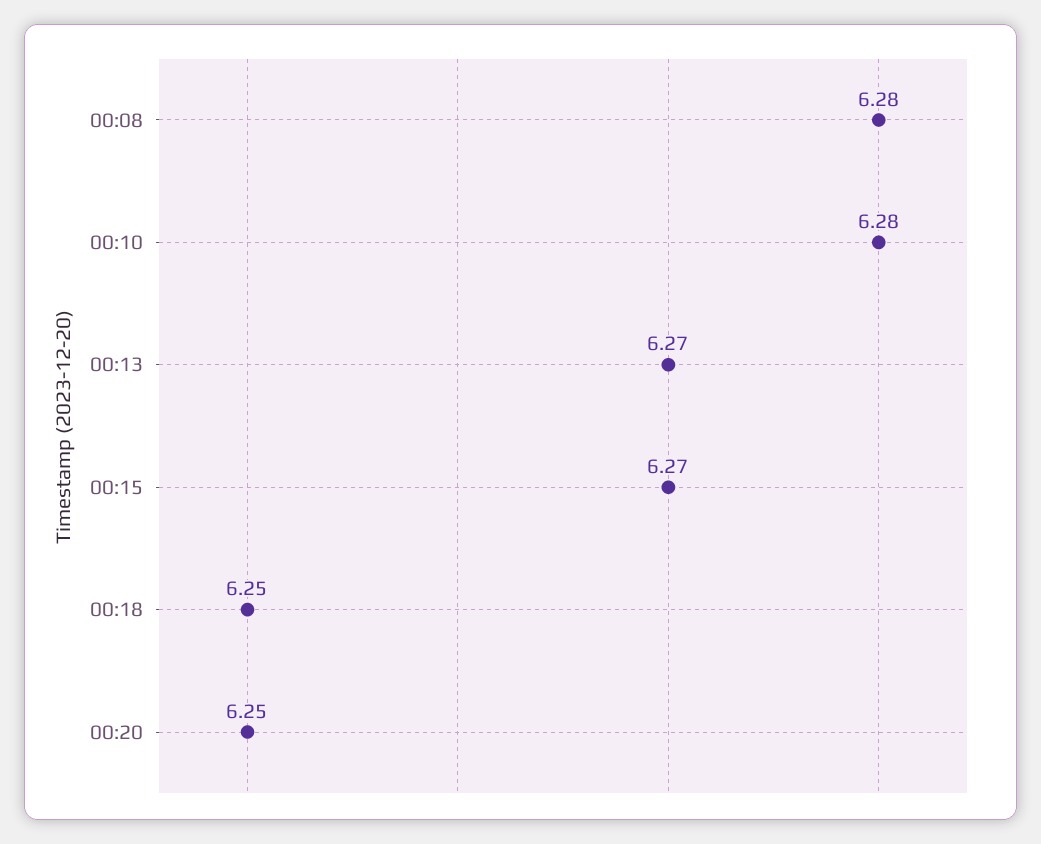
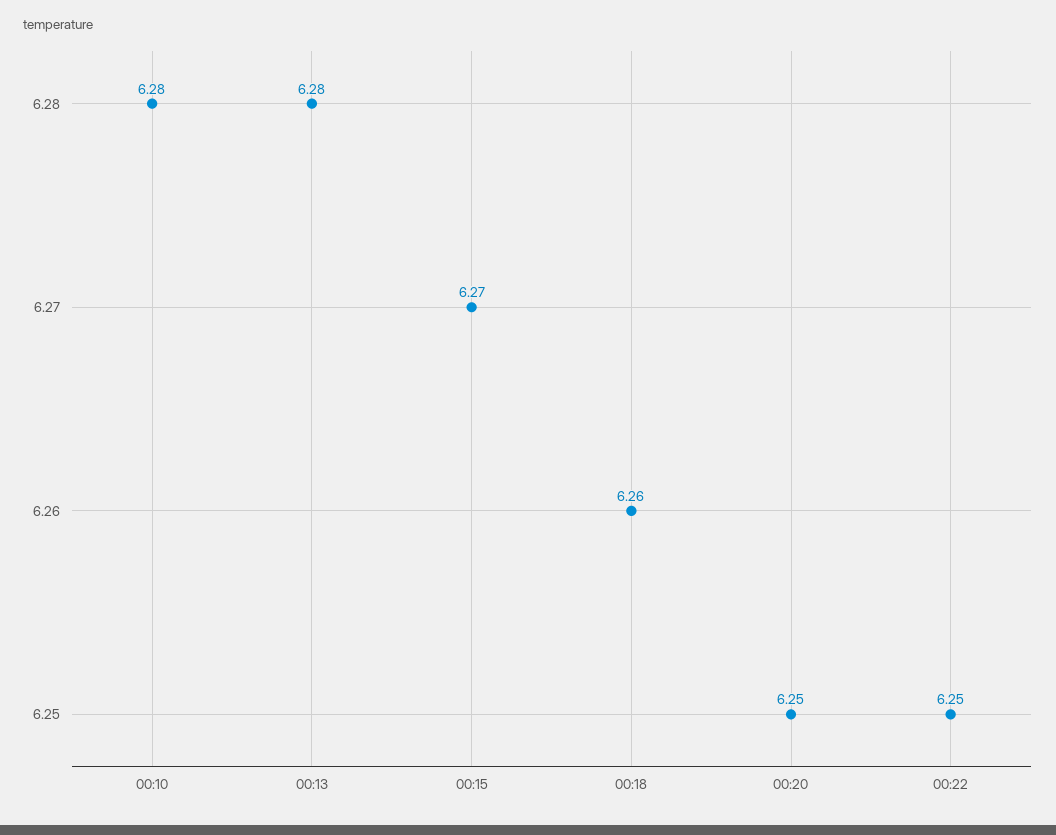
00:08: 6.28 -> none
00:13: 6.27 -> 6.28
00:18: 6.25 -> 6.26
00:22: none -> 6.25

